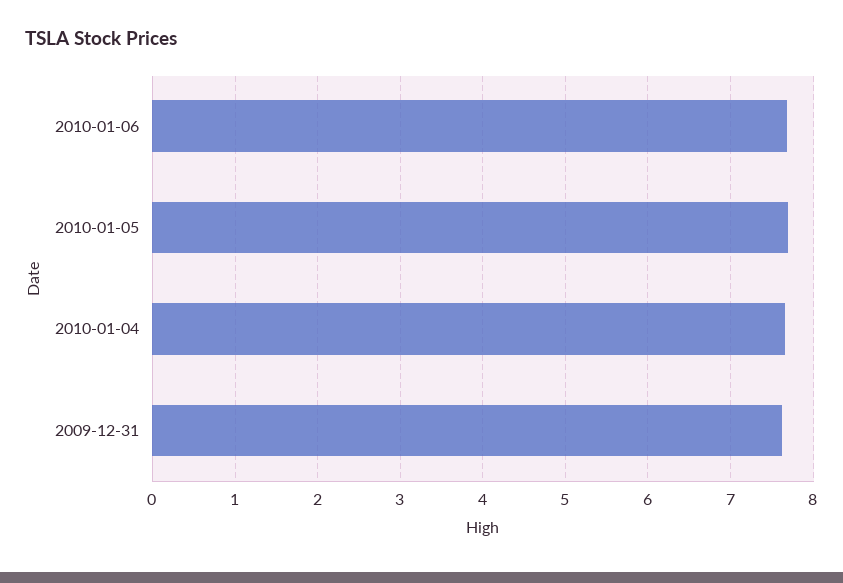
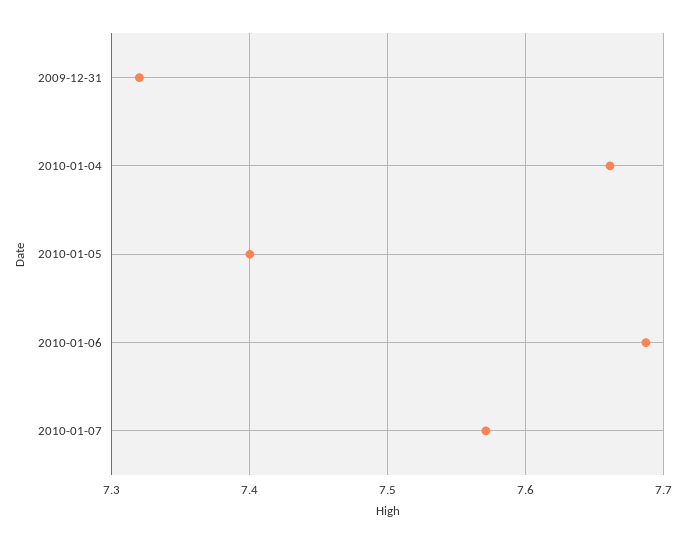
2010-01-05: 7.7 -> 7.4
2009-12-31: 7.6 -> 7.32
2010-01-07: none -> 7.57

